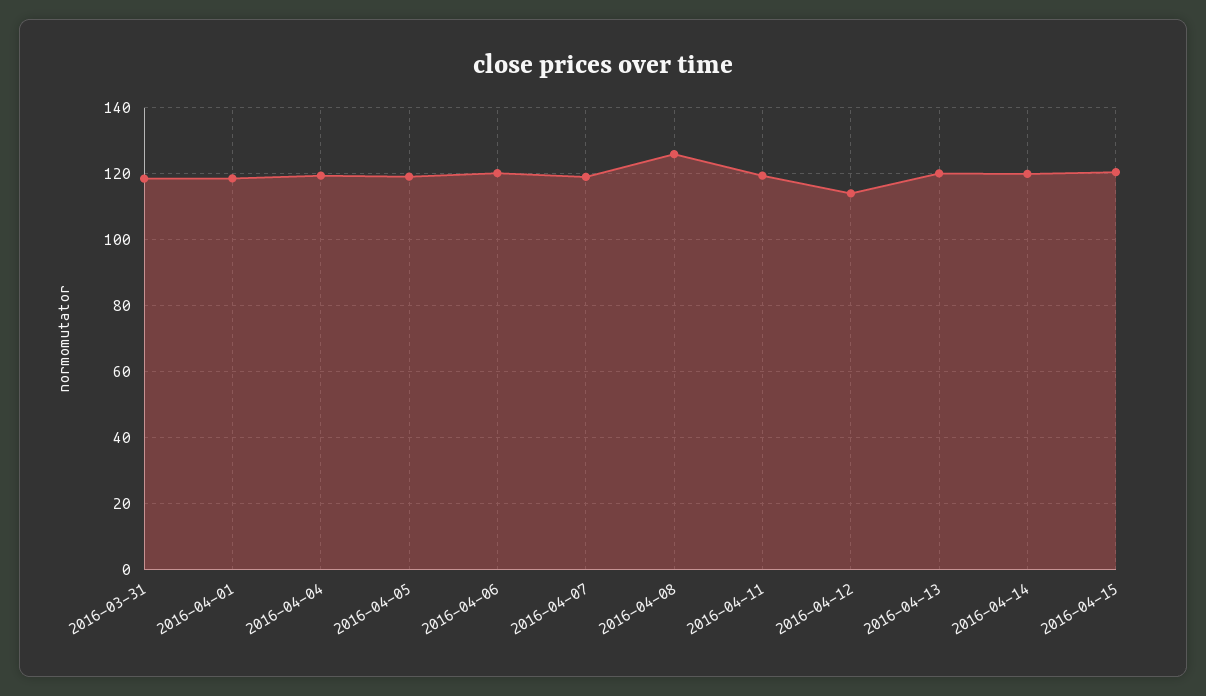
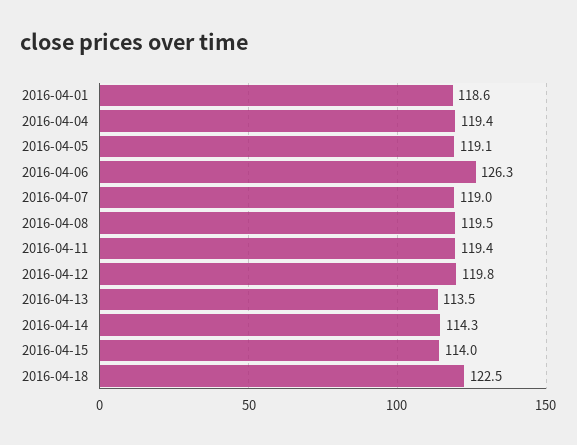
2016-03-31: 118 -> none
2016-04-06: 120 -> 126.3
2016-04-08: 126 -> 119.5
2016-04-12: 114 -> 119.8
2016-04-13: 120 -> 113.5
2016-04-14: 120 -> 114.3
2016-04-15: 120 -> 114
2016-04-18: none -> 122.5

